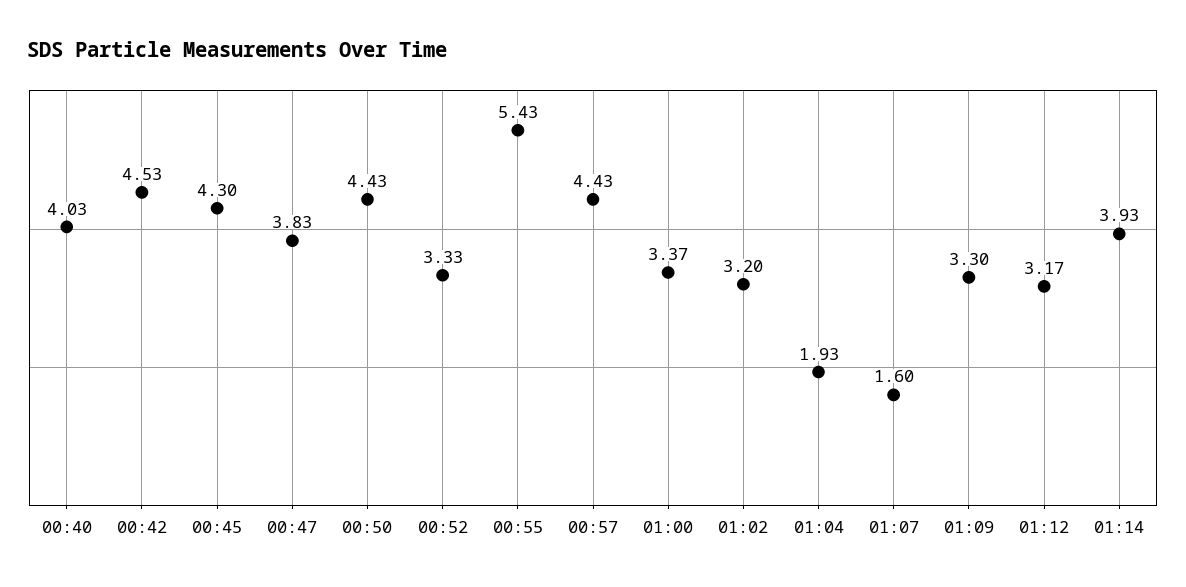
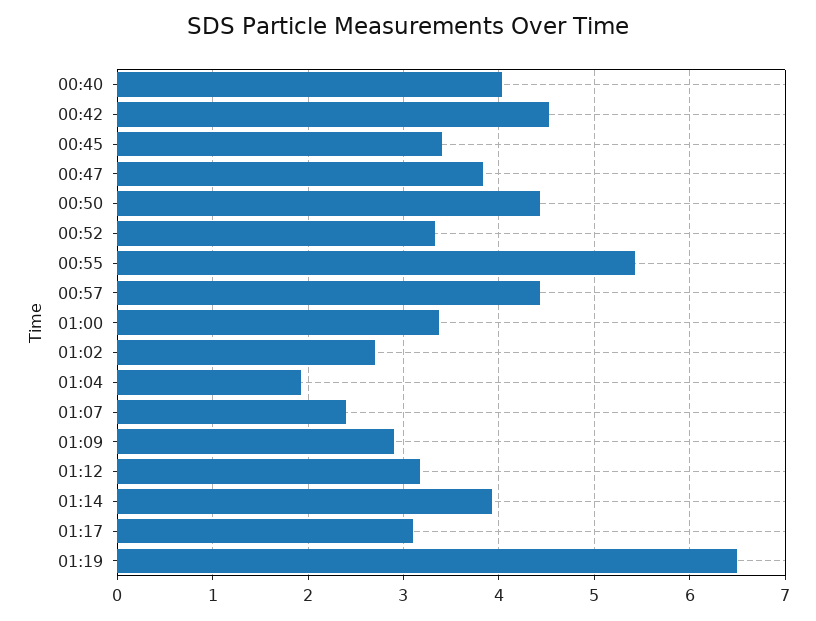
00:45: 4.3 -> 3.4
01:02: 3.2 -> 2.7
01:07: 1.6 -> 2.4
01:09: 3.3 -> 2.9
01:17: none -> 3.1
01:19: none -> 6.5

